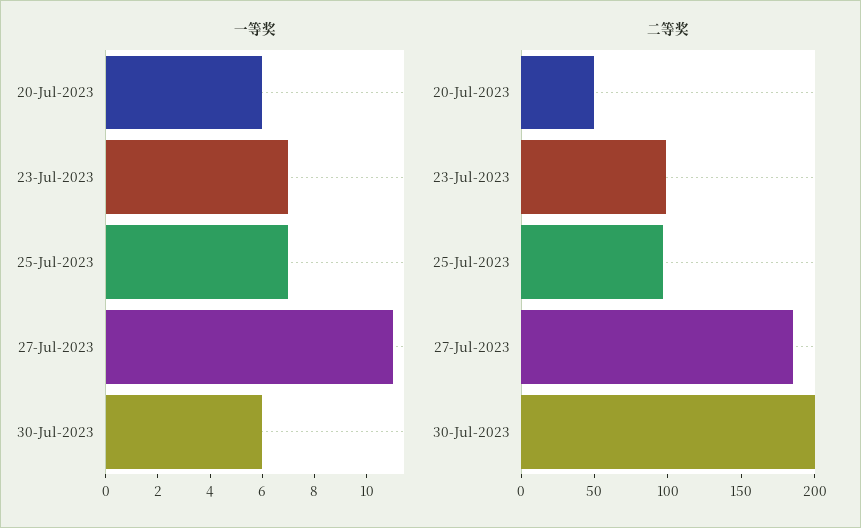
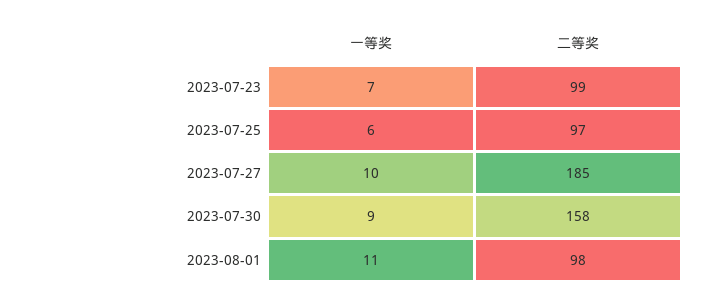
一等奖, 20-Jul-2023: 6 -> none
一等奖, 25-Jul-2023: 7 -> 6
一等奖, 27-Jul-2023: 11 -> 10
一等奖, 30-Jul-2023: 6 -> 9
二等奖, 20-Jul-2023: 50 -> none
二等奖, 30-Jul-2023: 200 -> 158
一等奖, 2023-08-01: none -> 11
二等奖, 2023-08-01: none -> 98

